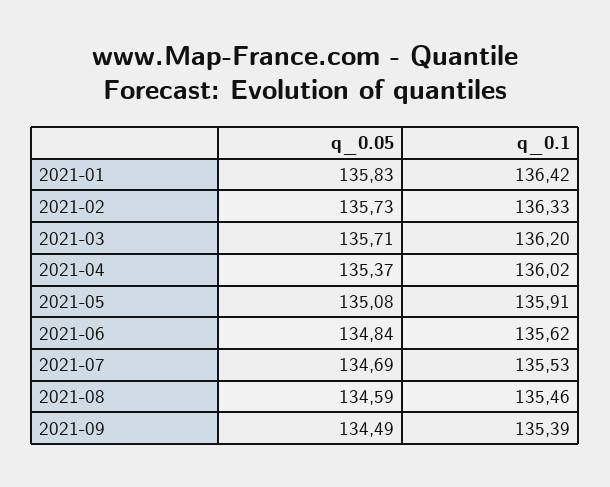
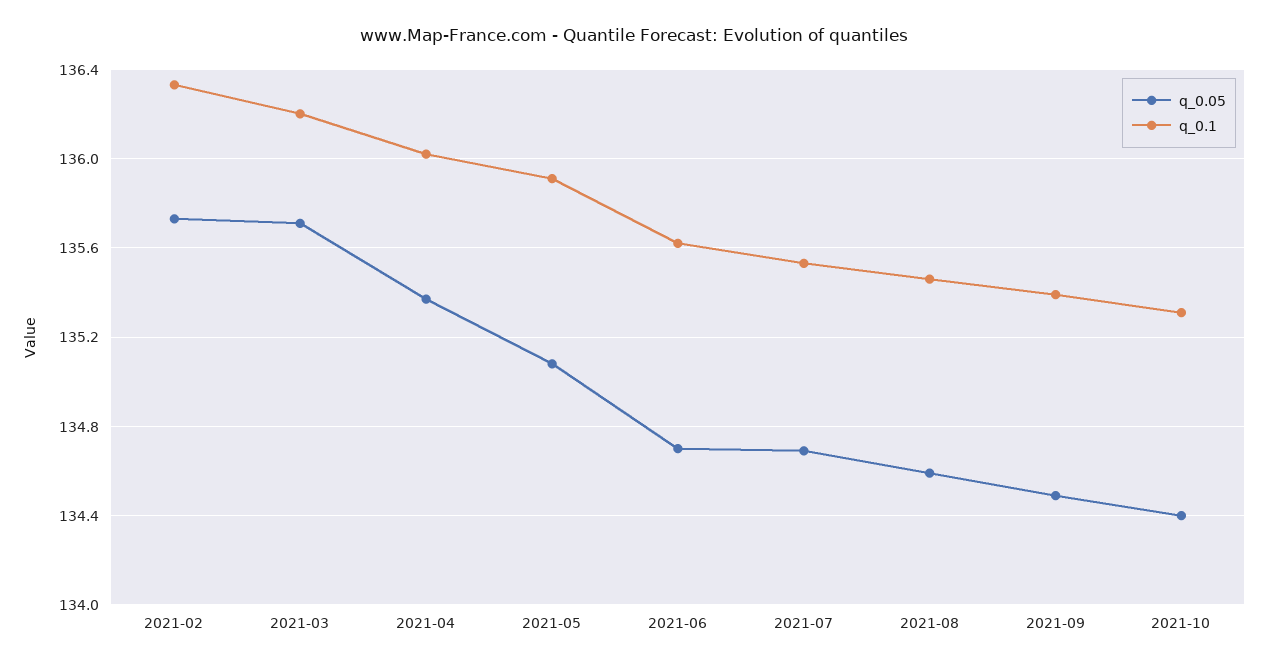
q_0.05, 2021-01: 135.83 -> none
q_0.1, 2021-01: 136.42 -> none
q_0.05, 2021-06: 134.84 -> 134.7
q_0.05, 2021-10: none -> 134.4
q_0.1, 2021-10: none -> 135.3

